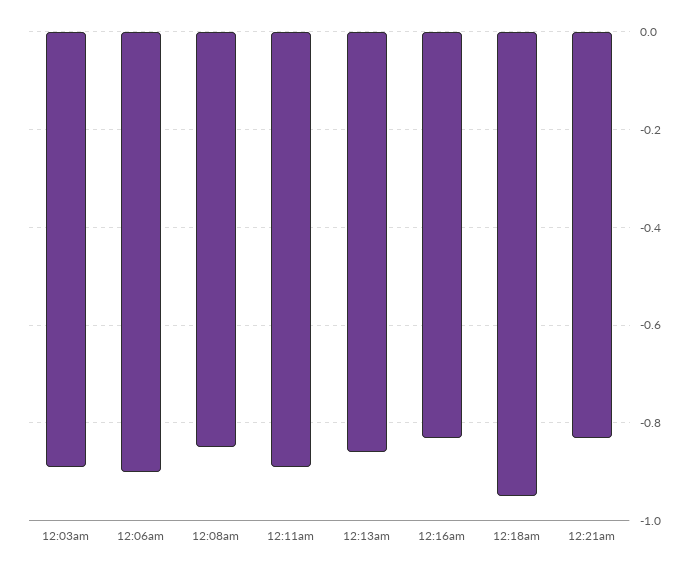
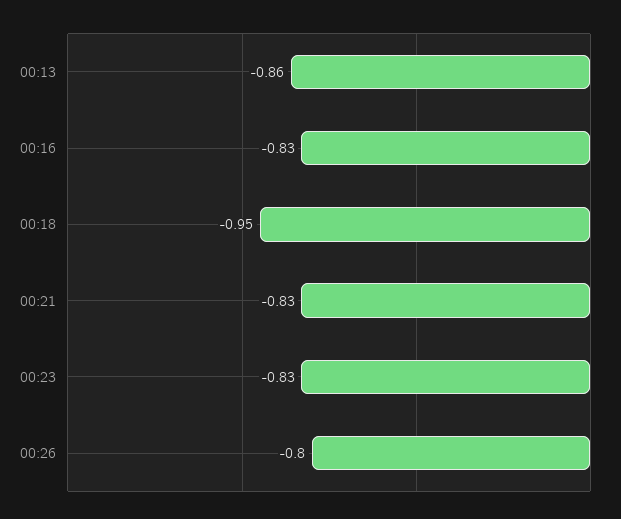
12:03am: -0.9 -> none
12:06am: -0.9 -> none
12:08am: -0.85 -> none
12:11am: -0.9 -> none
00:23: none -> -0.83
00:26: none -> -0.8

